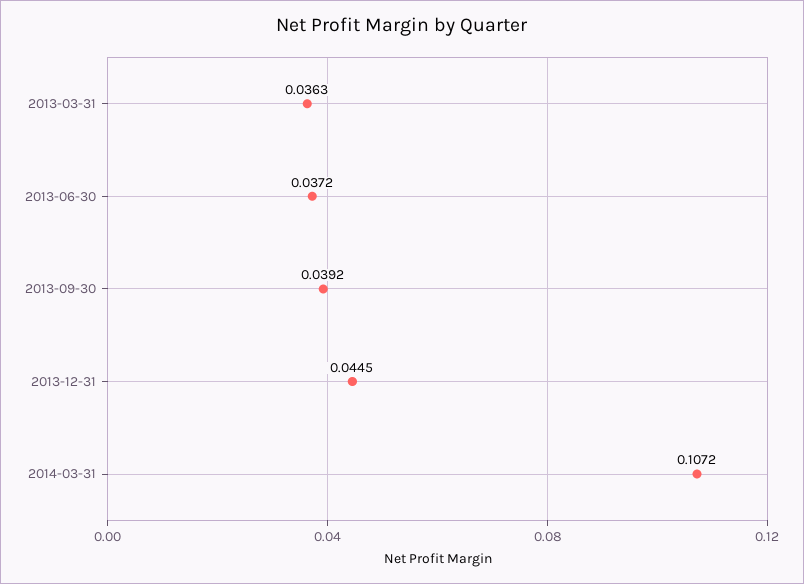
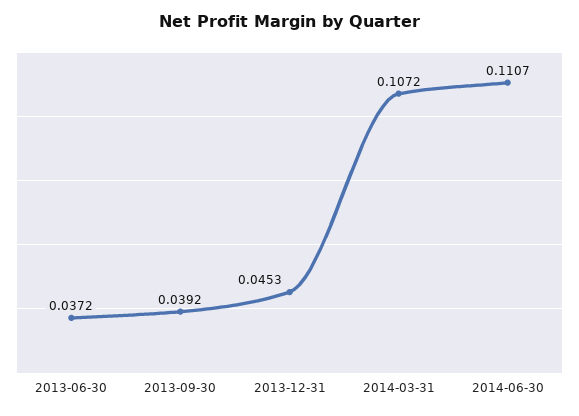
2013-03-31: 0.0363 -> none
2013-12-31: 0.0445 -> 0.0453
2014-06-30: none -> 0.1107

